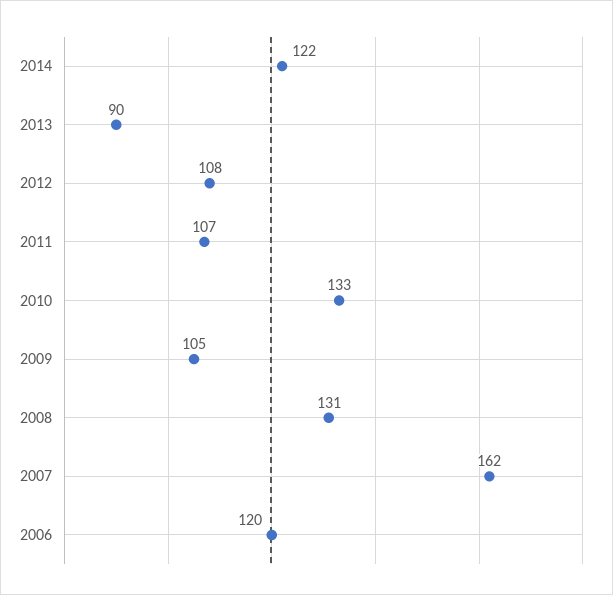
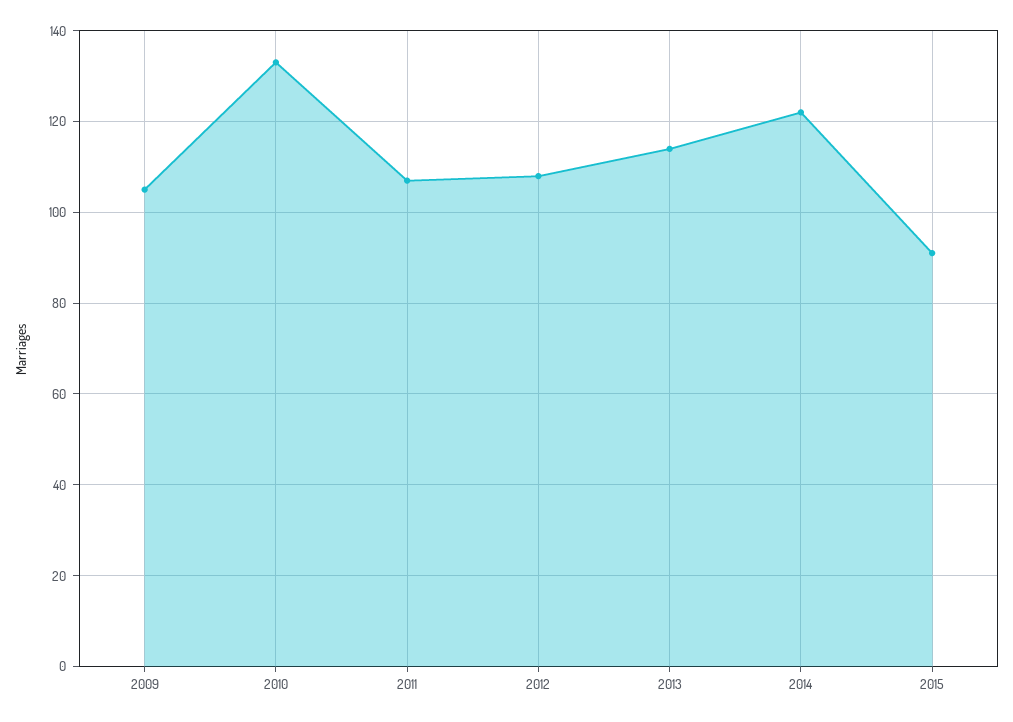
2013: 90 -> 115
2008: 131 -> none
2007: 162 -> none
2006: 120 -> none
2015: none -> 90

